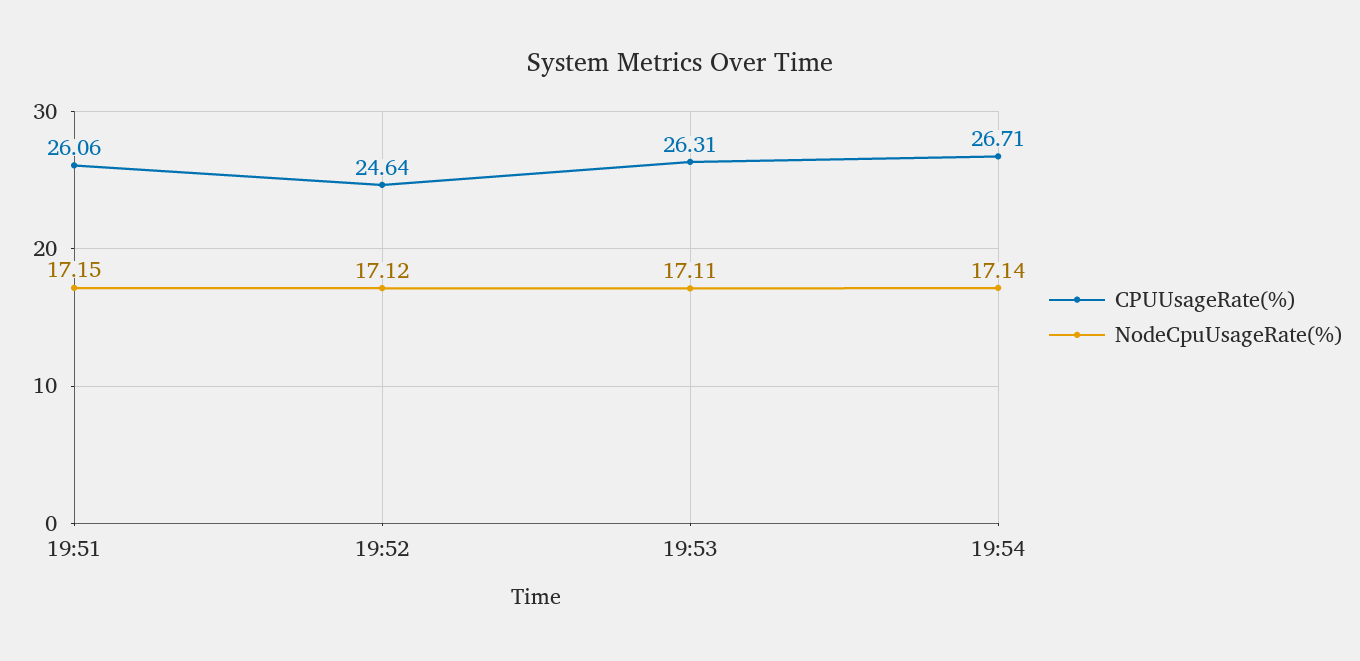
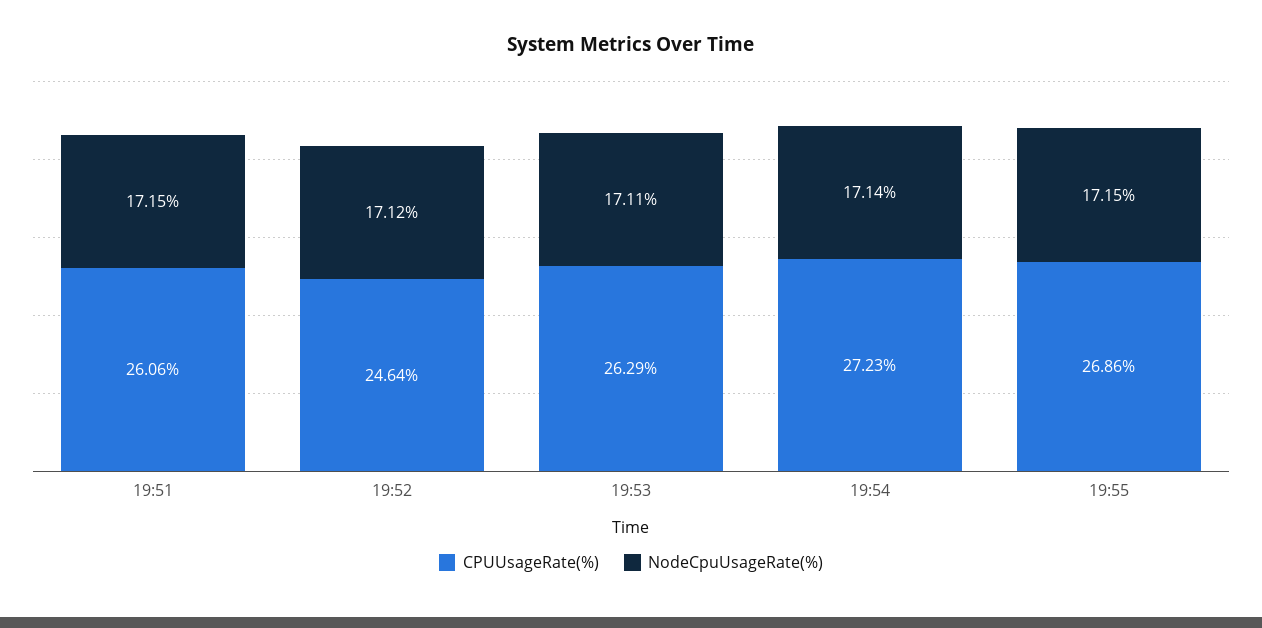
CPUUsageRate(%), 19:53: 26.31 -> 26.29
CPUUsageRate(%), 19:54: 26.71 -> 27.23
CPUUsageRate(%), 19:55: none -> 26.86
NodeCpuUsageRate(%), 19:55: none -> 17.15

